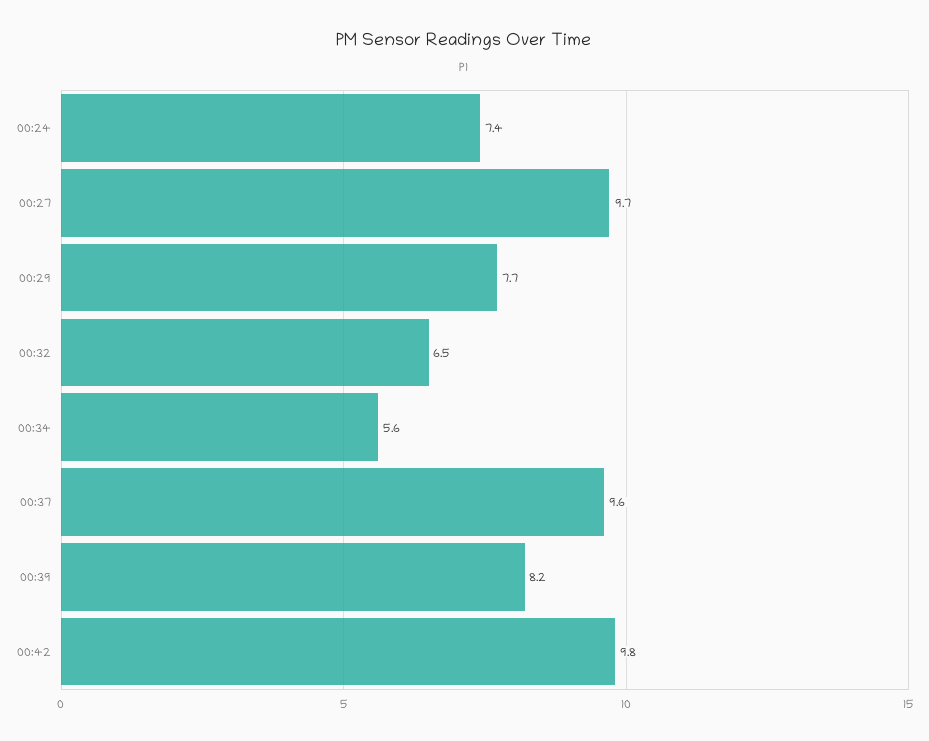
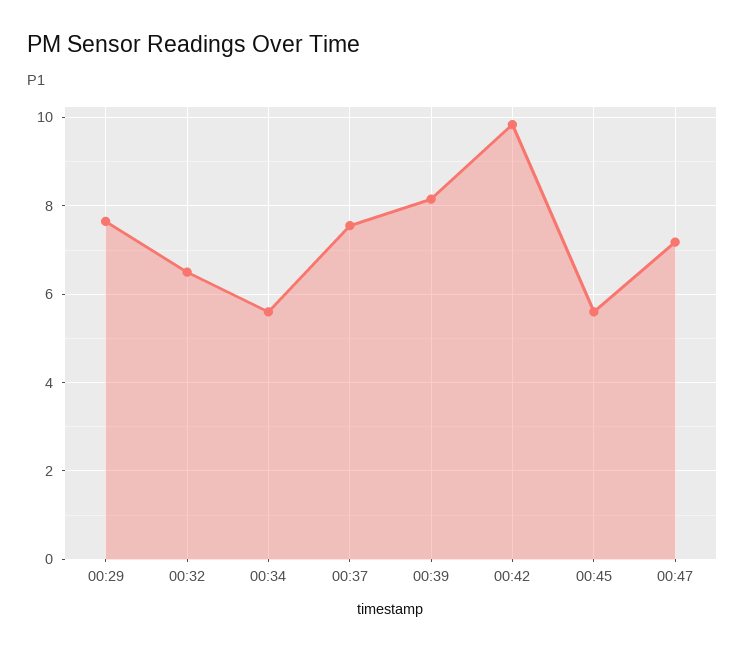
00:24: 7.4 -> none
00:27: 9.7 -> none
00:37: 9.6 -> 7.6
00:45: none -> 5.6
00:47: none -> 7.2

